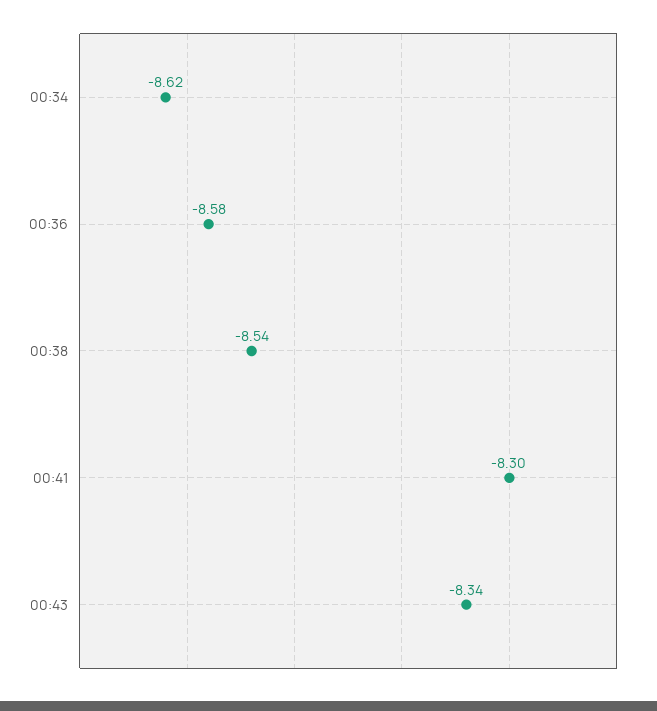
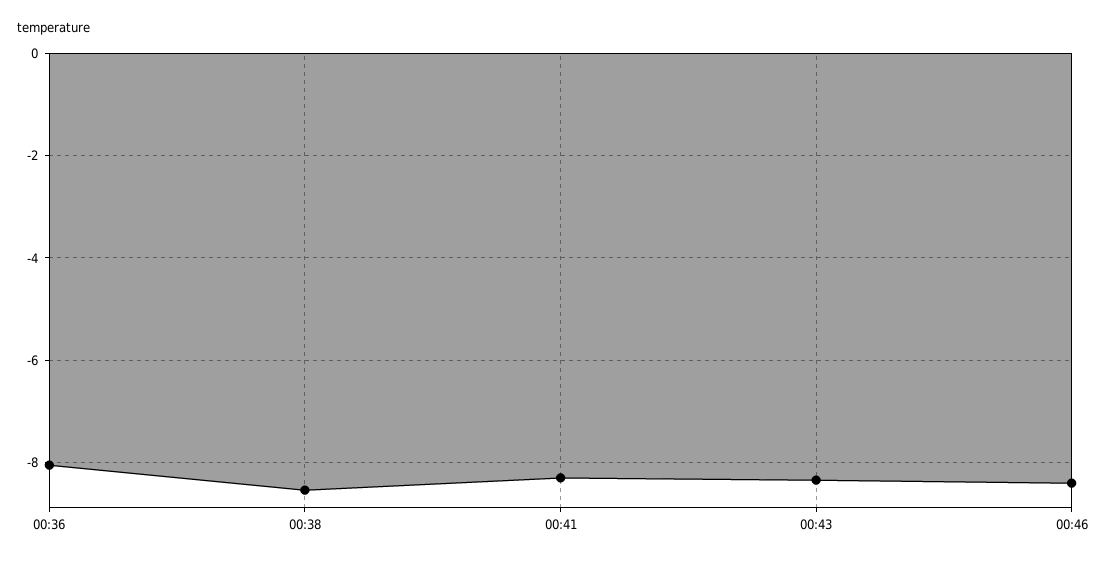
00:34: -8.62 -> none
00:36: -8.58 -> -8
00:46: none -> -8.4

